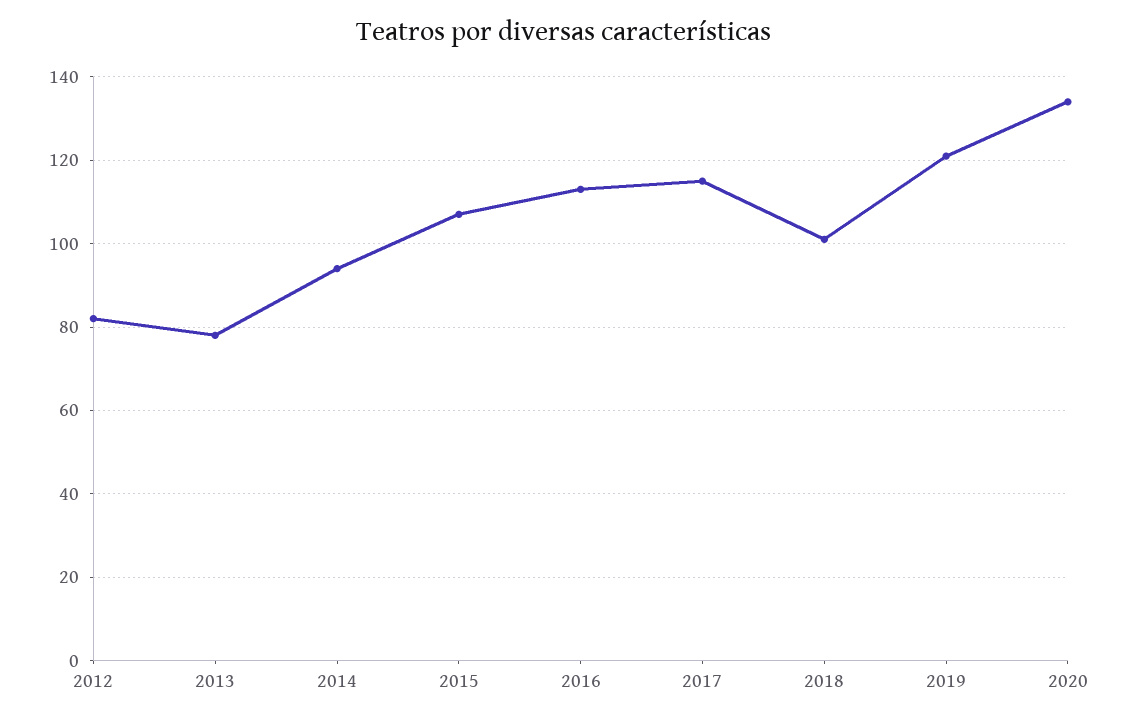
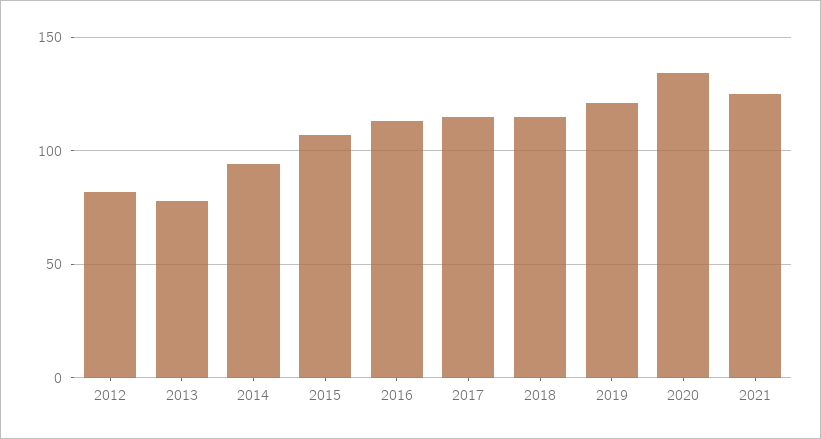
2018: 100 -> 115
2021: none -> 125

